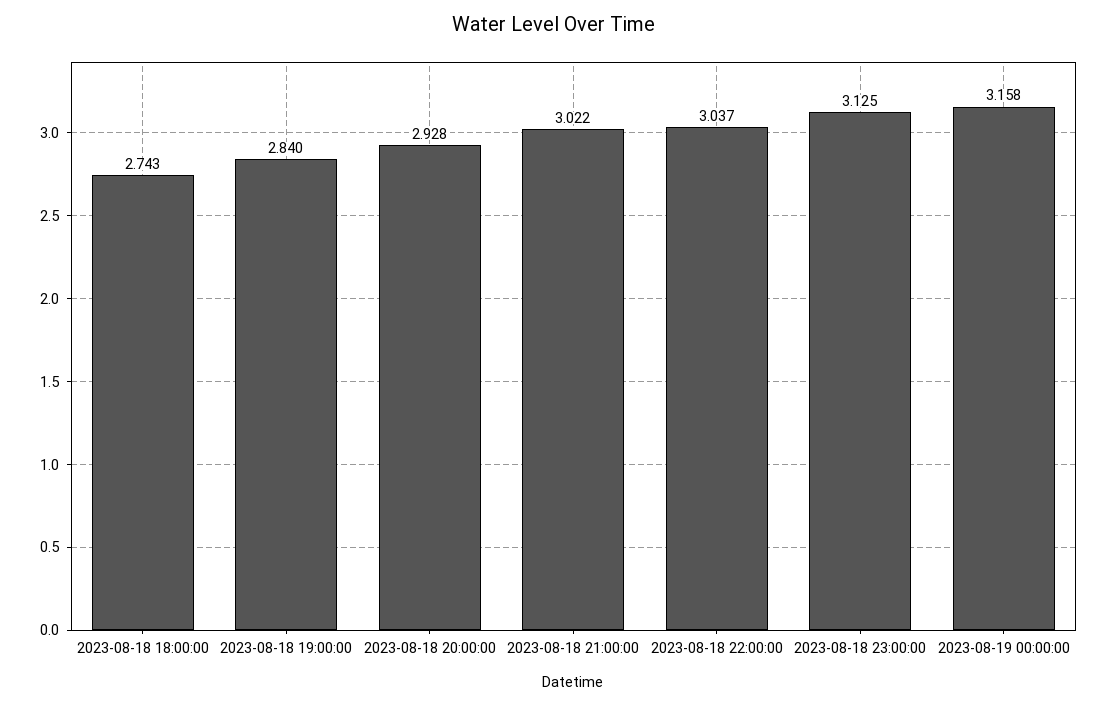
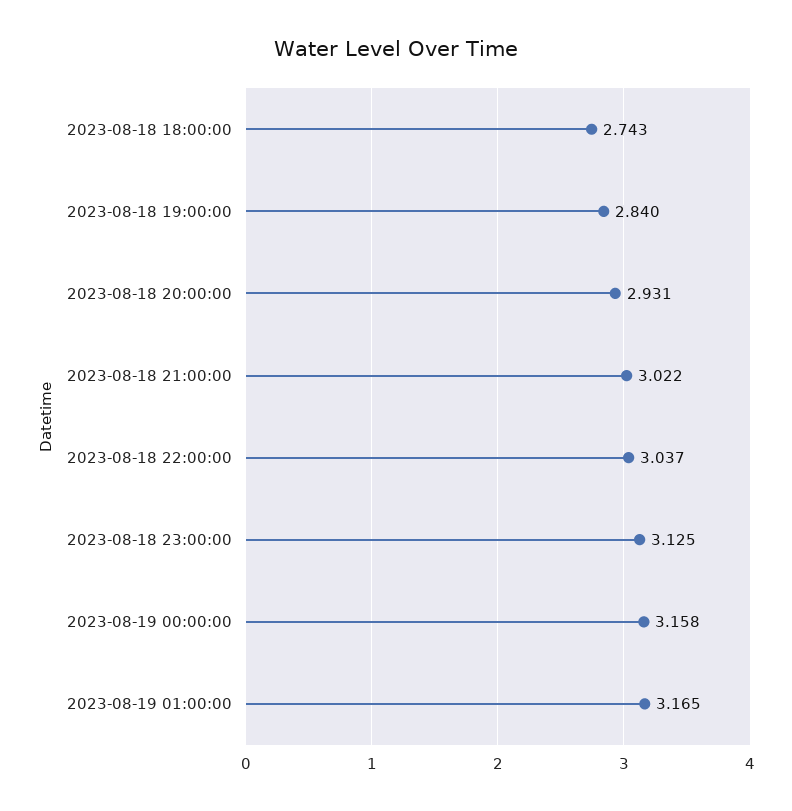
2023-08-18 20:00:00: 2.928 -> 2.931
2023-08-19 01:00:00: none -> 3.165

